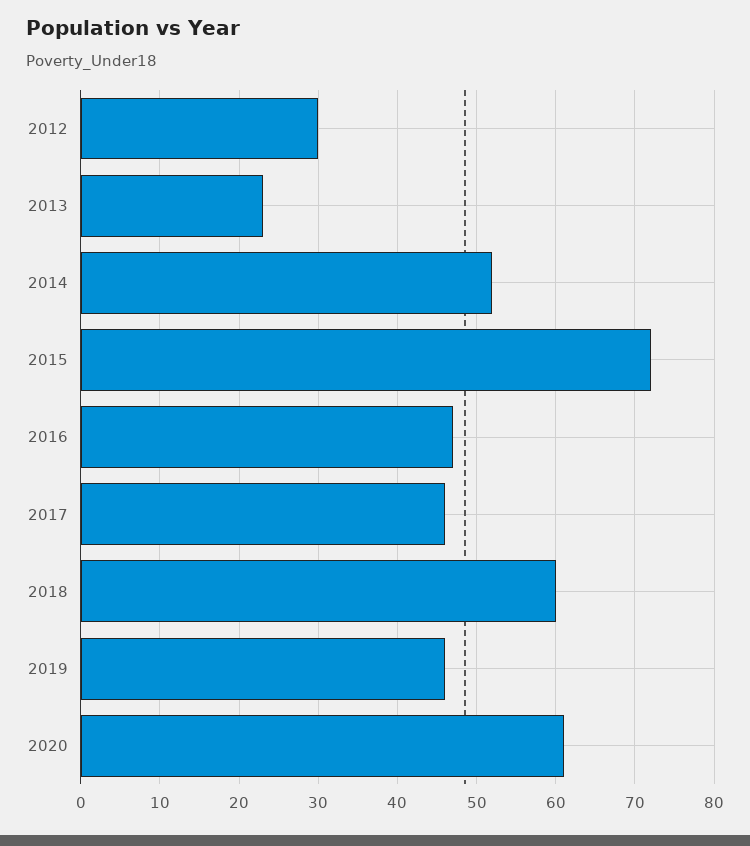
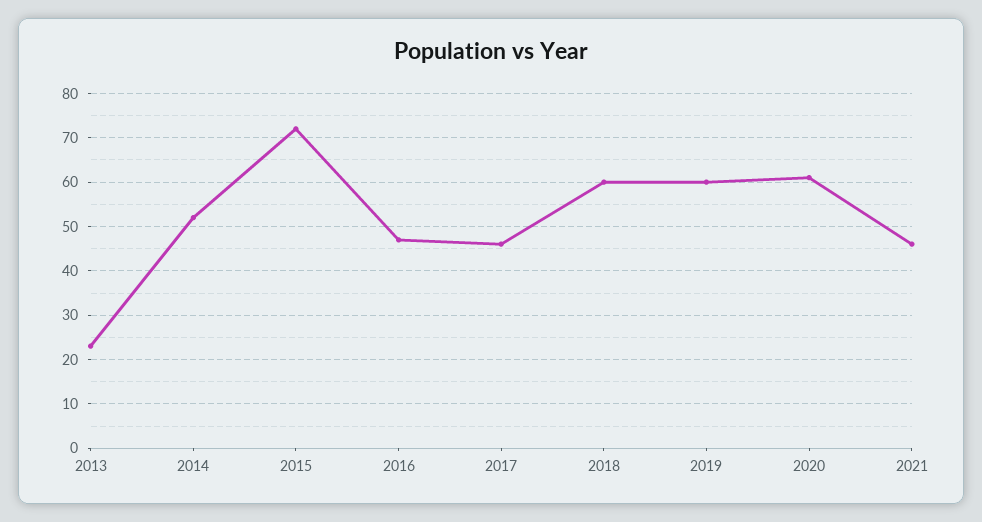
2012: 30 -> none
2019: 46 -> 60
2021: none -> 45

